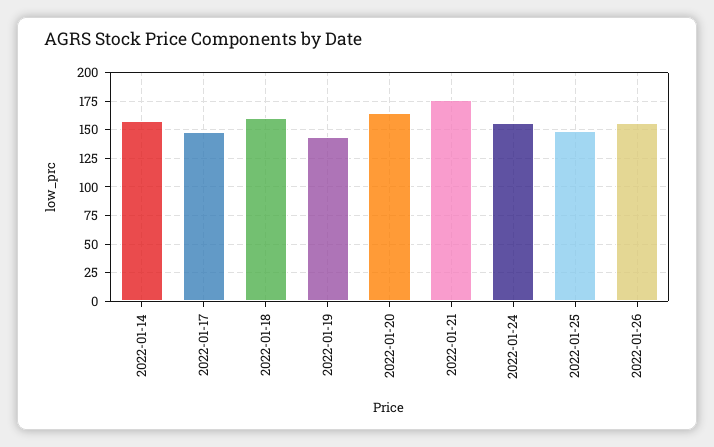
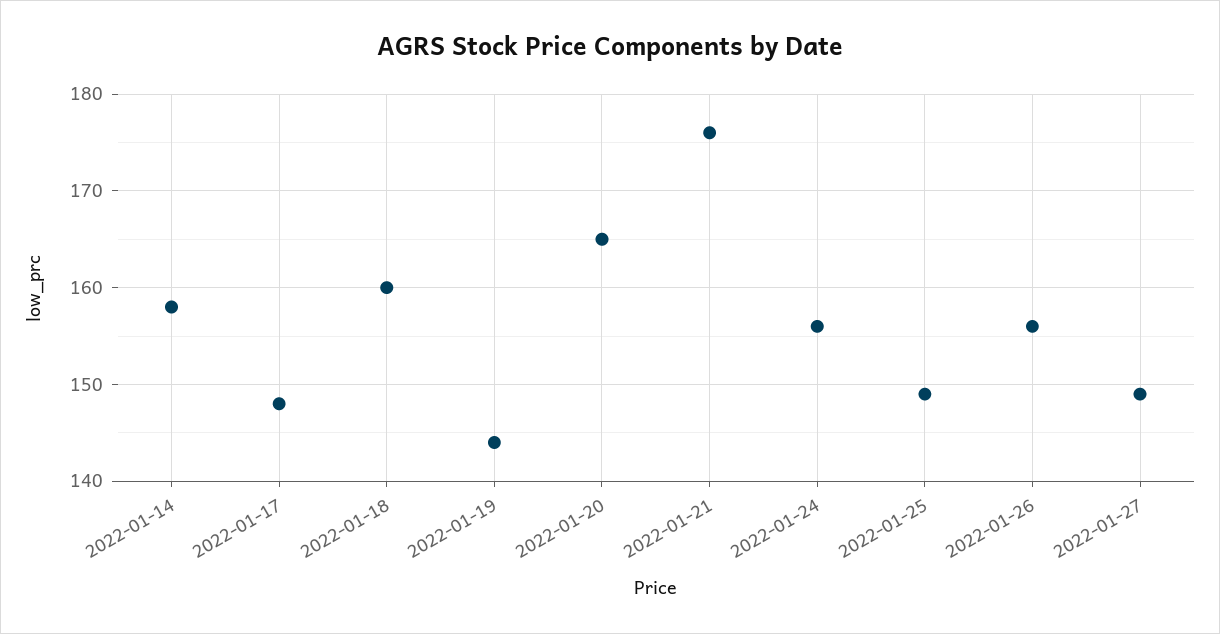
2022-01-27: none -> 149

